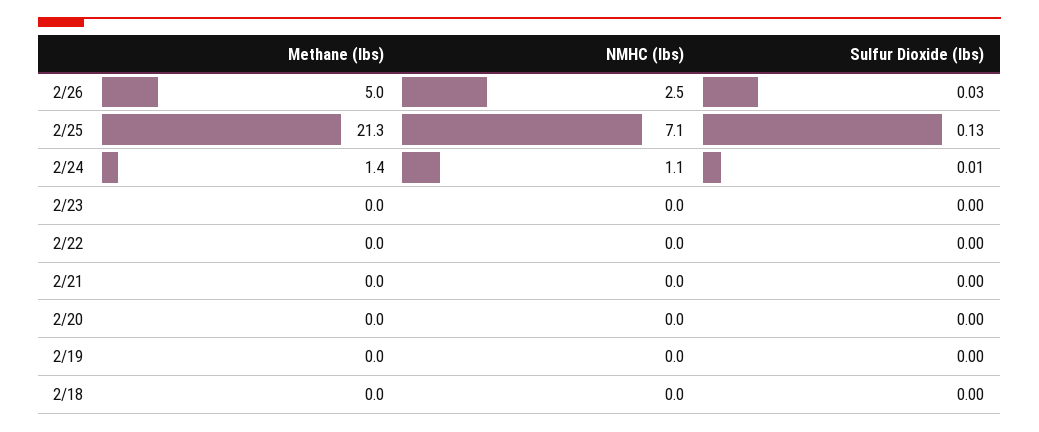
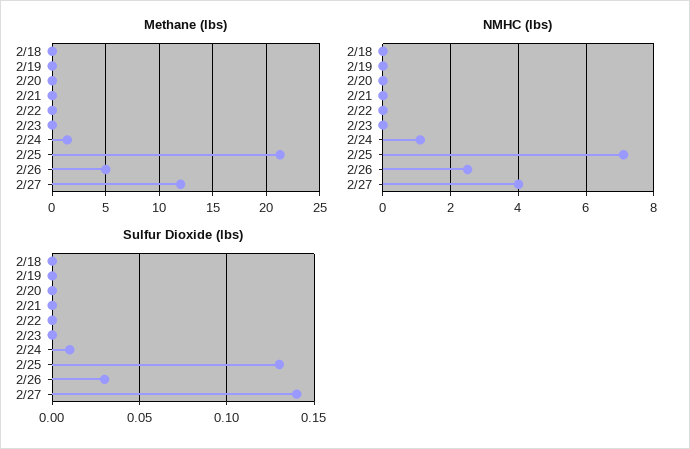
Methane (lbs), 2/27: none -> 12
NMHC (lbs), 2/27: none -> 4
Sulfur Dioxide (lbs), 2/27: none -> 0.14

